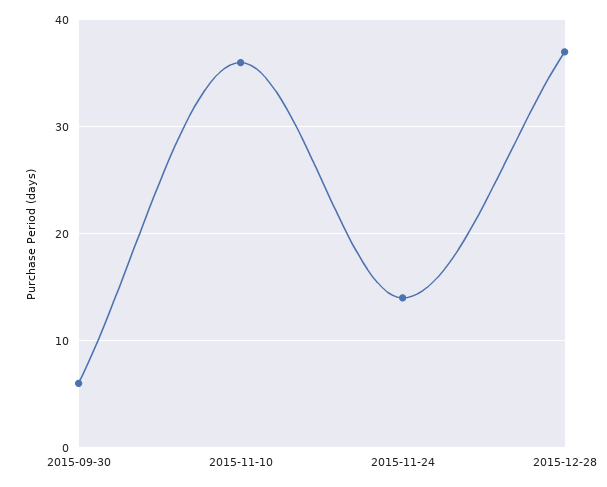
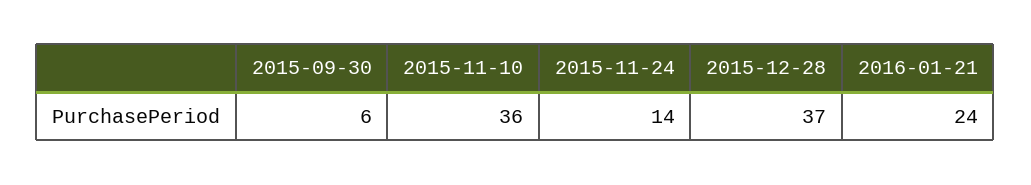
2016-01-21: none -> 24

